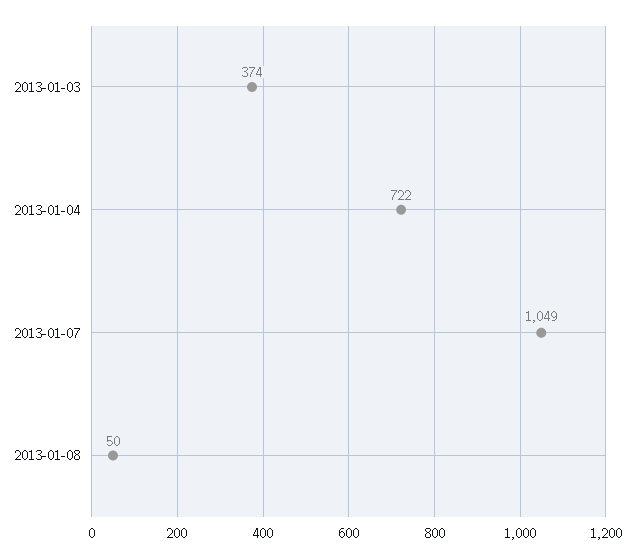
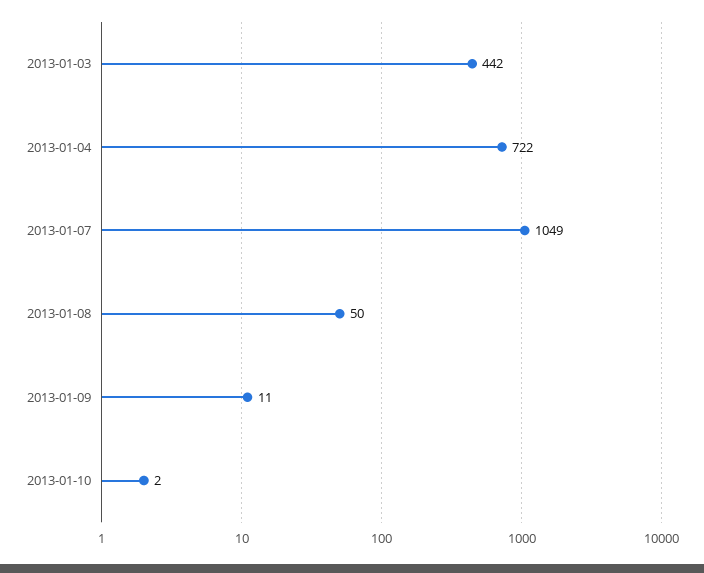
2013-01-03: 374 -> 442
2013-01-09: none -> 11
2013-01-10: none -> 2

